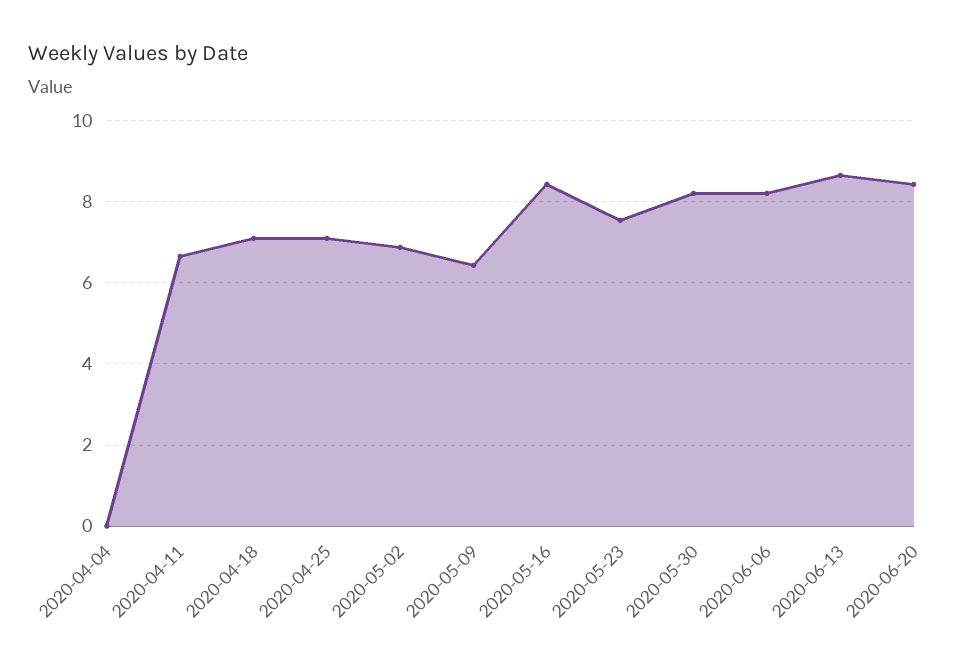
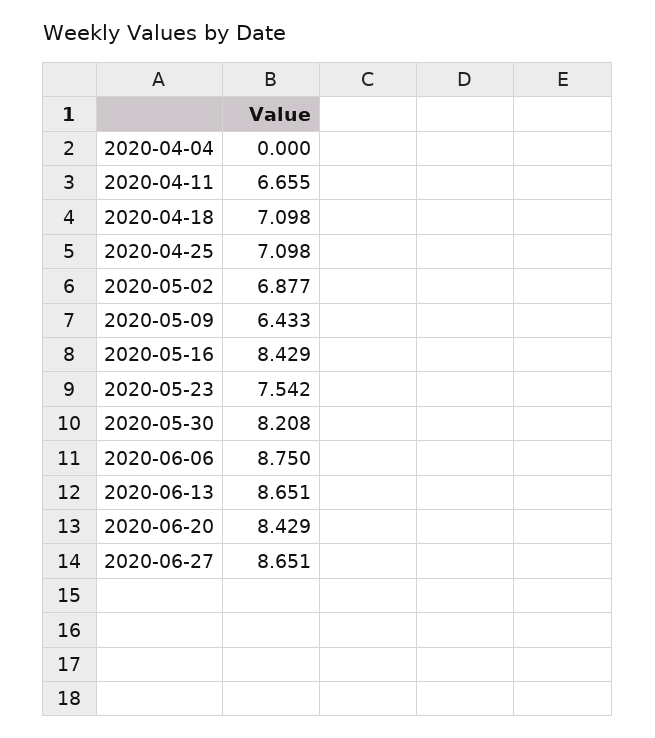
2020-06-06: 8.2 -> 8.75
2020-06-27: none -> 8.651

